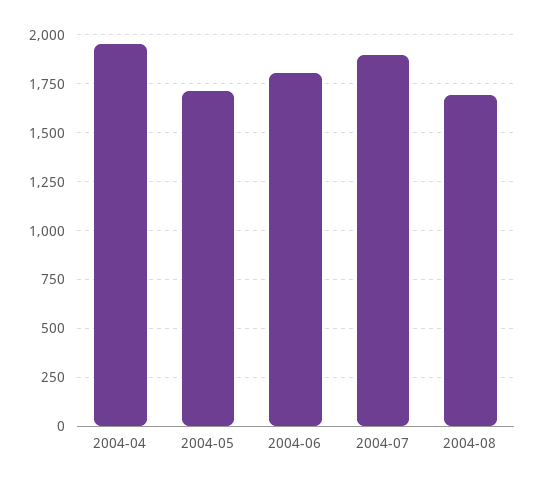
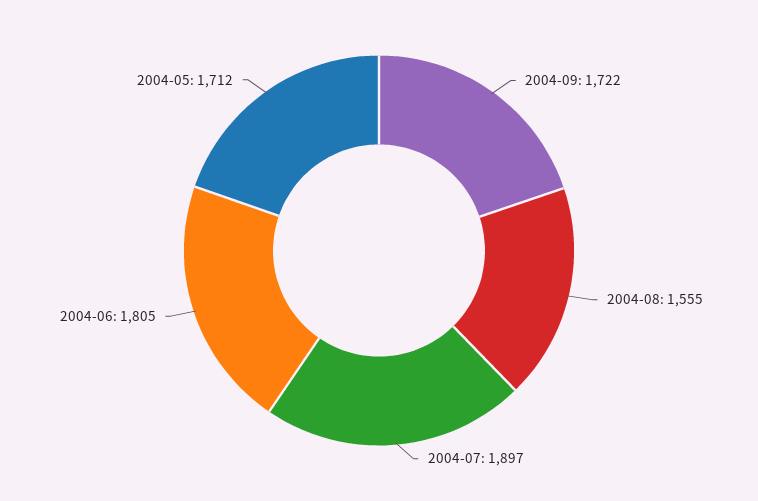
2004-04: 1950 -> none
2004-08: 1700 -> 1555
2004-09: none -> 1722

